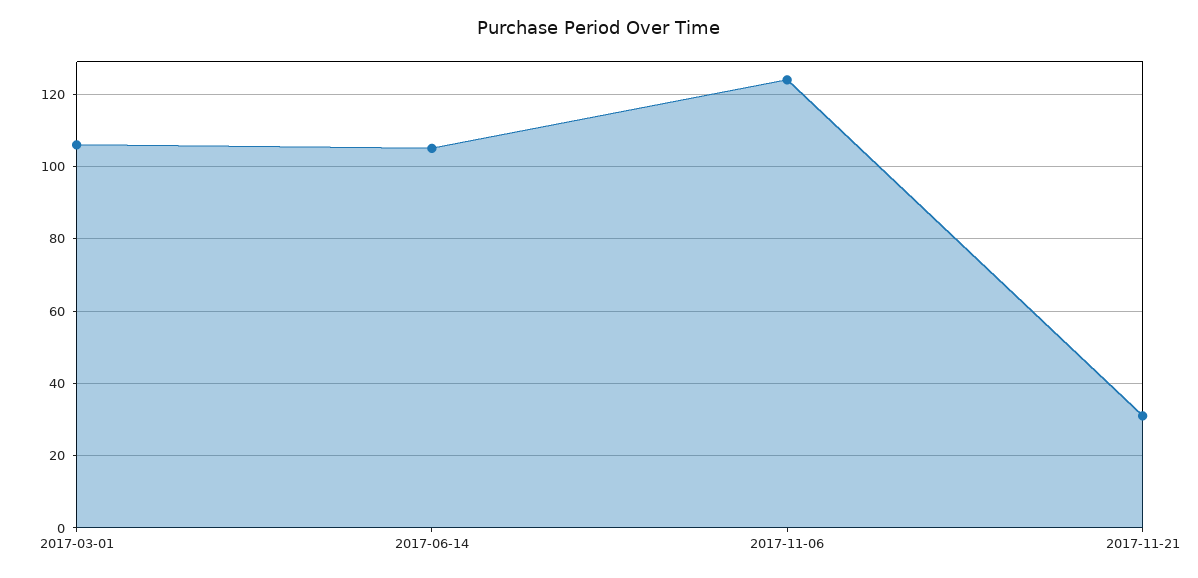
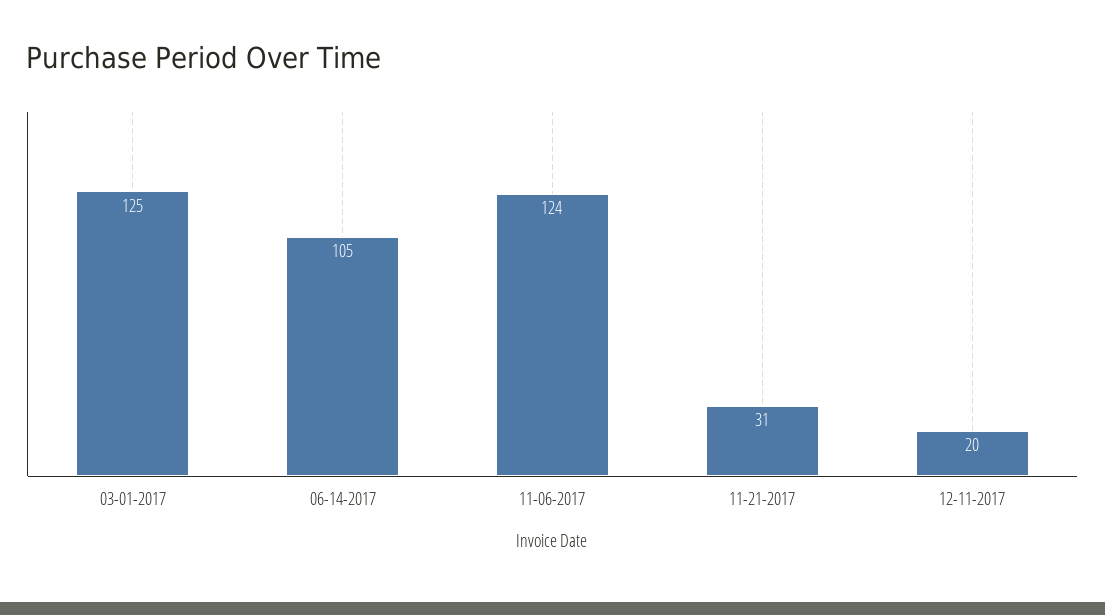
2017-03-01: 105 -> 125
12-11-2017: none -> 20

